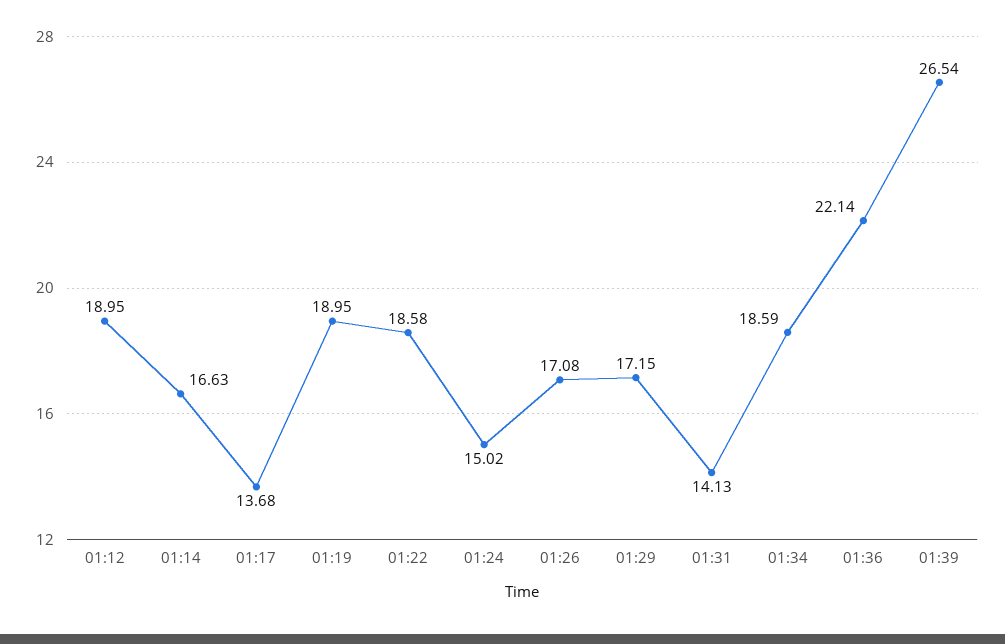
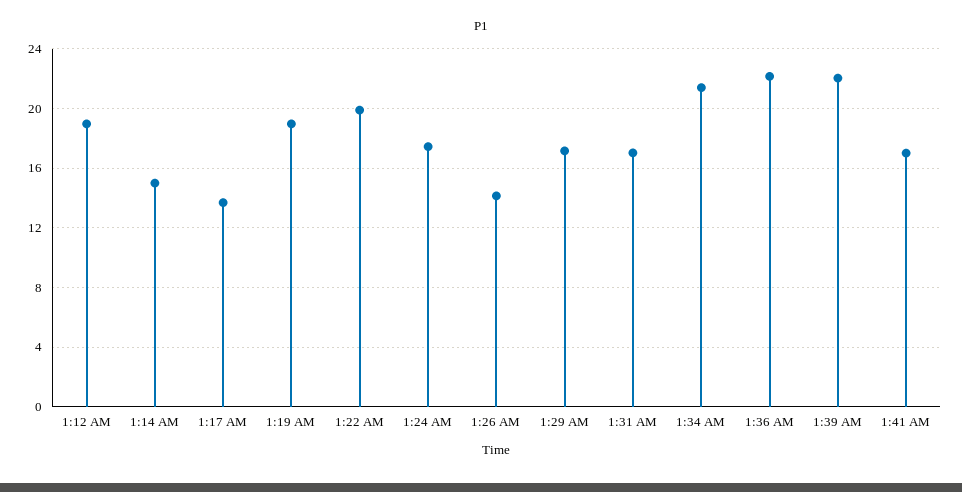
01:14: 16.63 -> 15
01:22: 18.58 -> 20
01:24: 15.02 -> 17.5
01:26: 17.08 -> 14
01:31: 14.13 -> 17
01:34: 18.59 -> 21.5
01:39: 26.54 -> 22
1:41 AM: none -> 17

